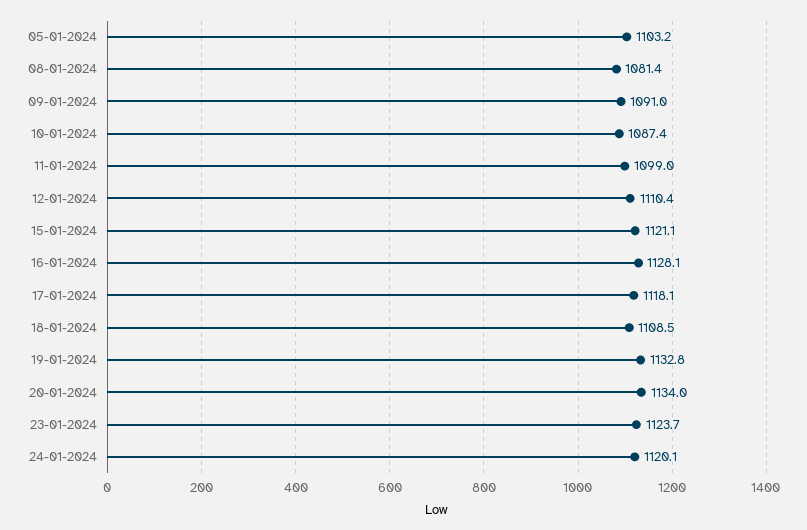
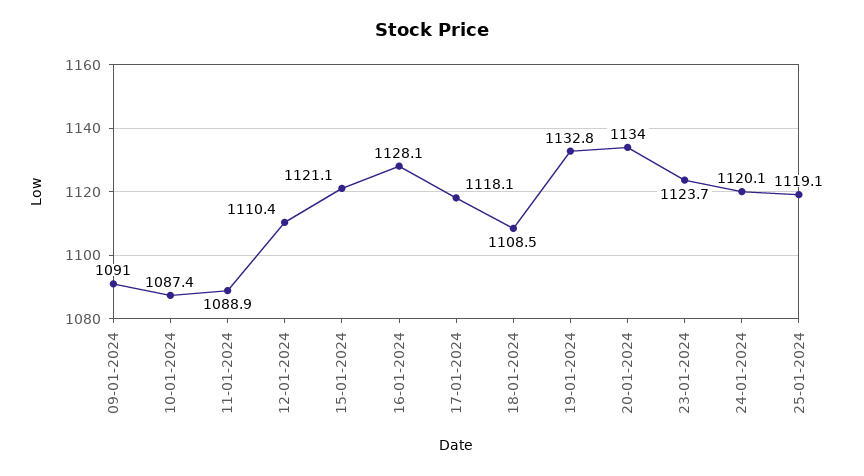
05-01-2024: 1103.2 -> none
08-01-2024: 1081.4 -> none
11-01-2024: 1099 -> 1088.9
25-01-2024: none -> 1119.1

